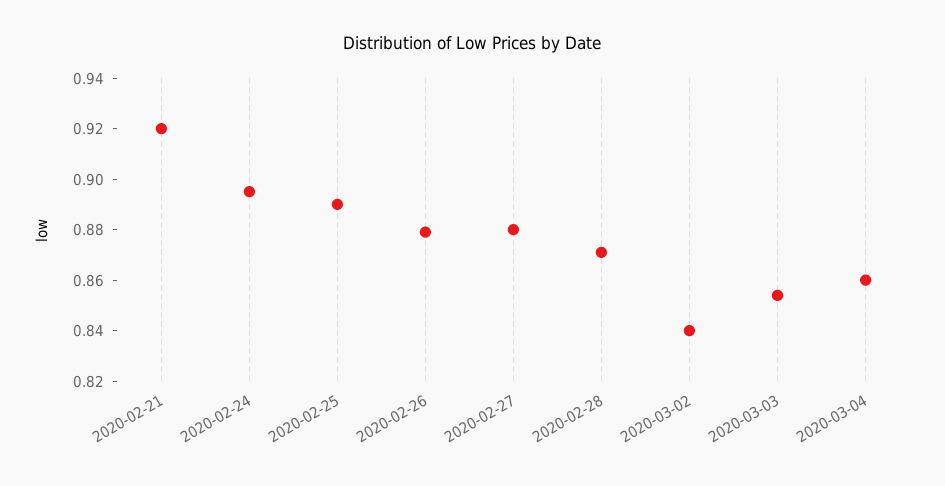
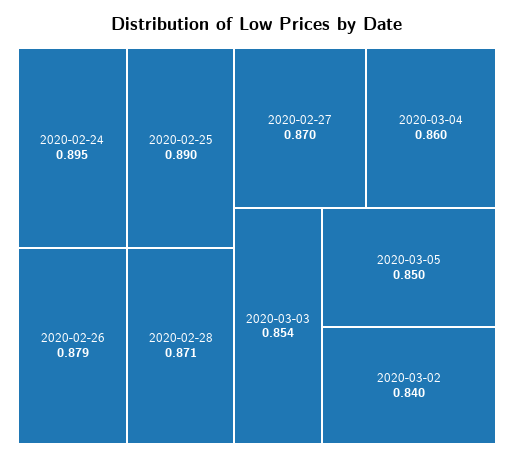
2020-02-21: 0.92 -> none
2020-02-27: 0.88 -> 0.87
2020-03-05: none -> 0.85

